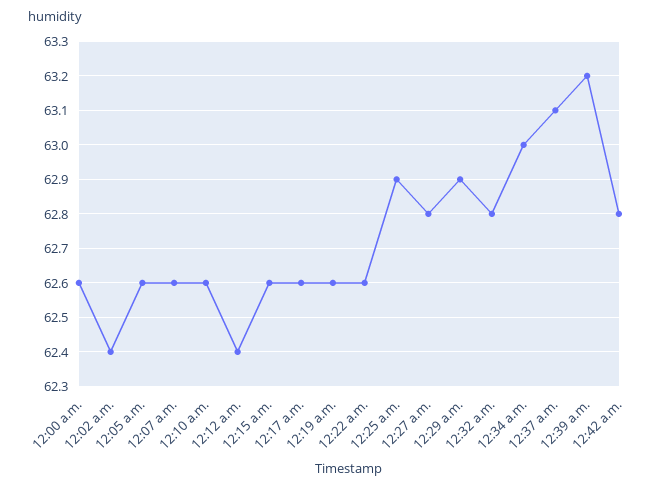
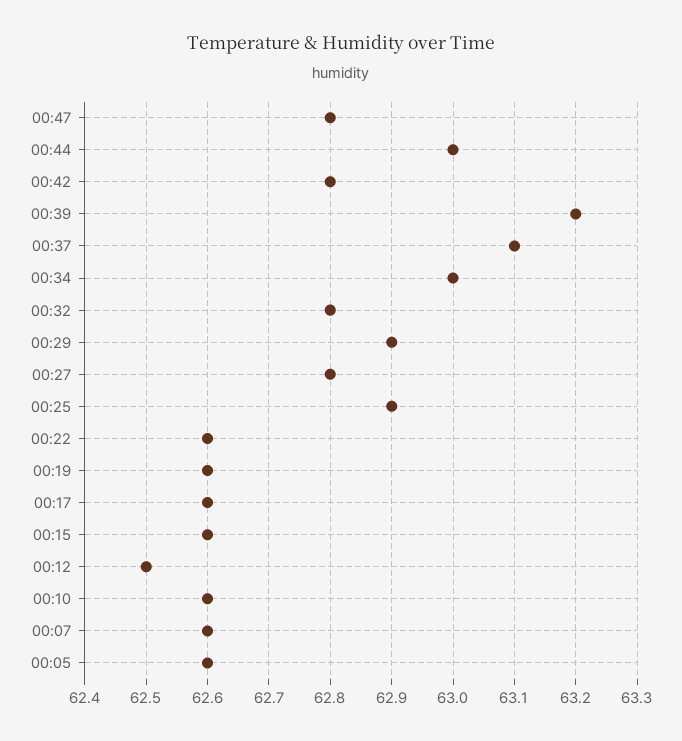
12:00 a.m.: 62.6 -> none
12:02 a.m.: 62.4 -> none
12:12 a.m.: 62.4 -> 62.5
00:47: none -> 62.8
00:44: none -> 63

